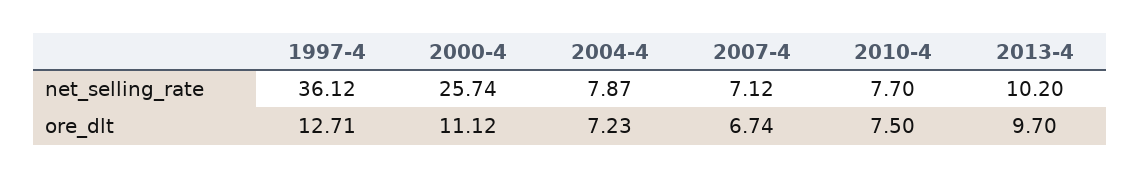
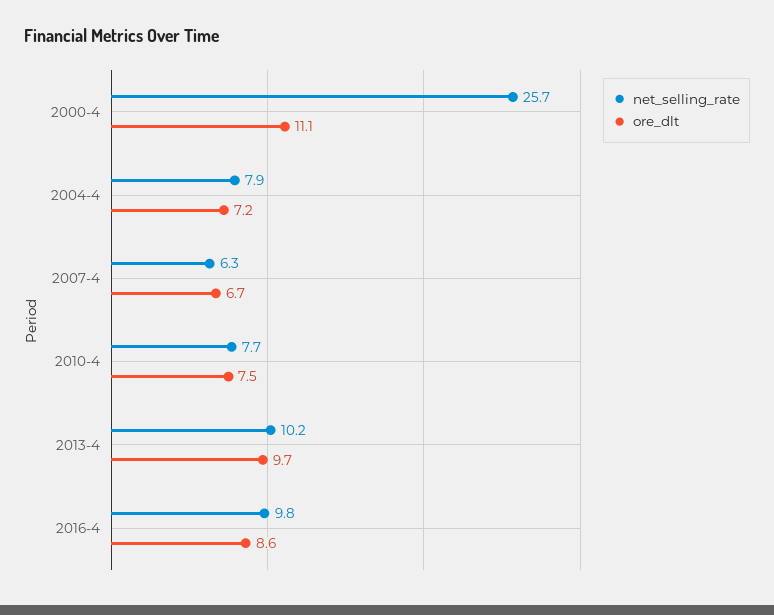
net_selling_rate, 1997-4: 36.12 -> none
net_selling_rate, 2007-4: 7.12 -> 6.3
ore_dlt, 1997-4: 12.71 -> none
net_selling_rate, 2016-4: none -> 9.8
ore_dlt, 2016-4: none -> 8.6

